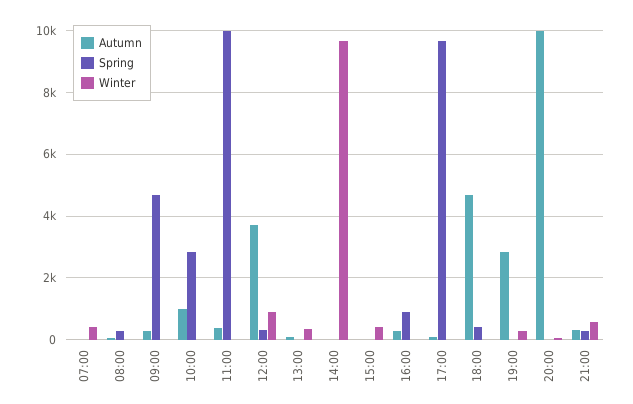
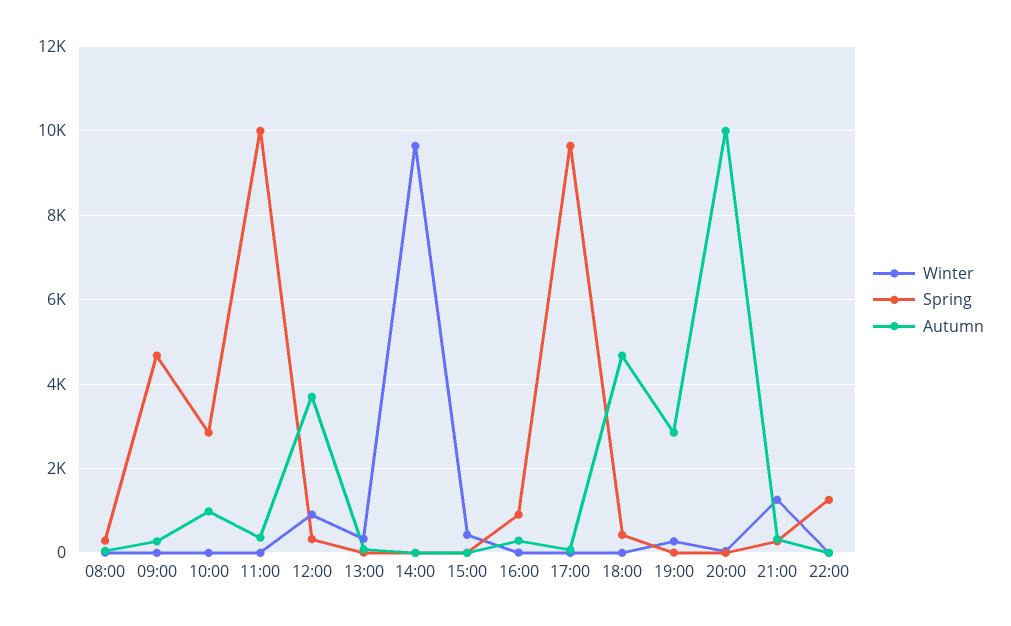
Autumn, 07:00: 0 -> none
Spring, 07:00: 0 -> none
Winter, 07:00: 400 -> none
Winter, 21:00: 600 -> 1200
Winter, 22:00: none -> 0
Spring, 22:00: none -> 1200
Autumn, 22:00: none -> 0

